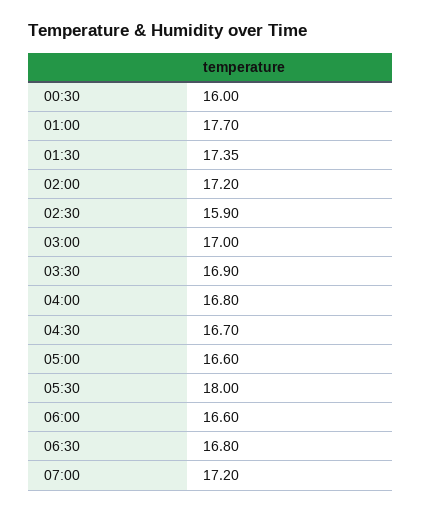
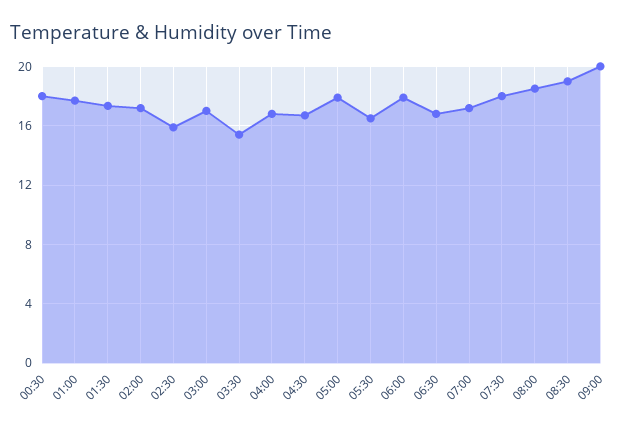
00:30: 16 -> 18
03:30: 16.9 -> 15.5
05:00: 16.6 -> 18
05:30: 18 -> 16.5
06:00: 16.6 -> 18
07:30: none -> 18
08:00: none -> 18.5
08:30: none -> 19
09:00: none -> 20

